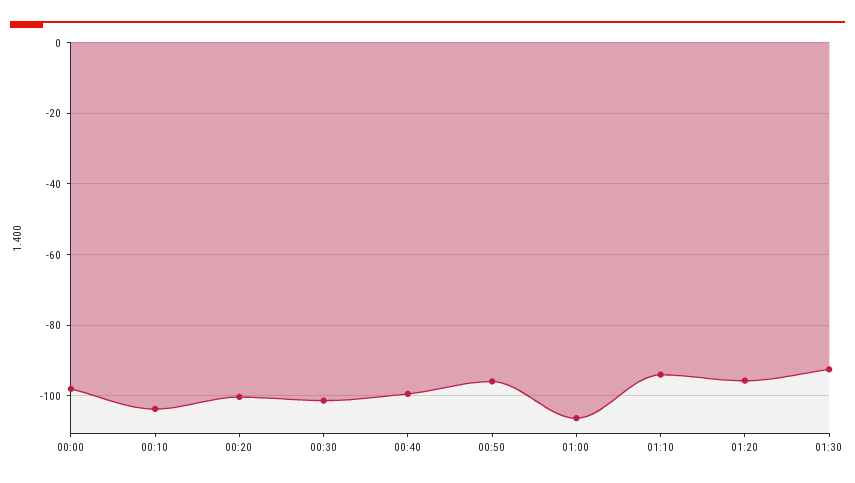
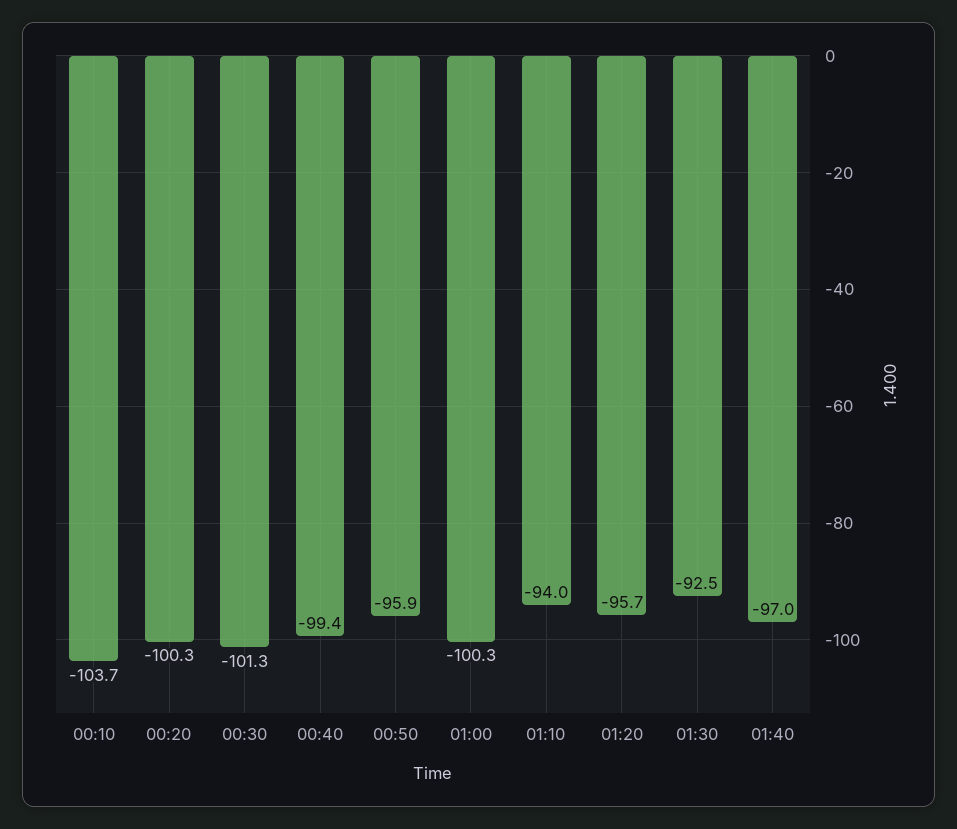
00:00: -98 -> none
01:00: -106 -> -100.3
01:40: none -> -97

